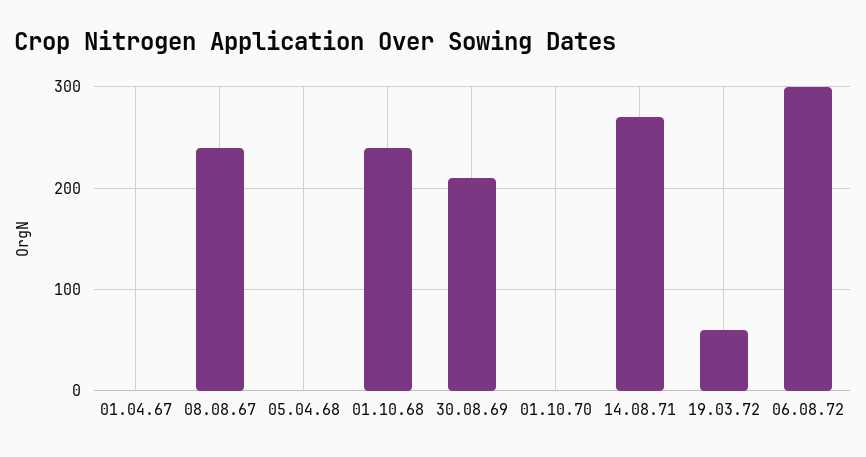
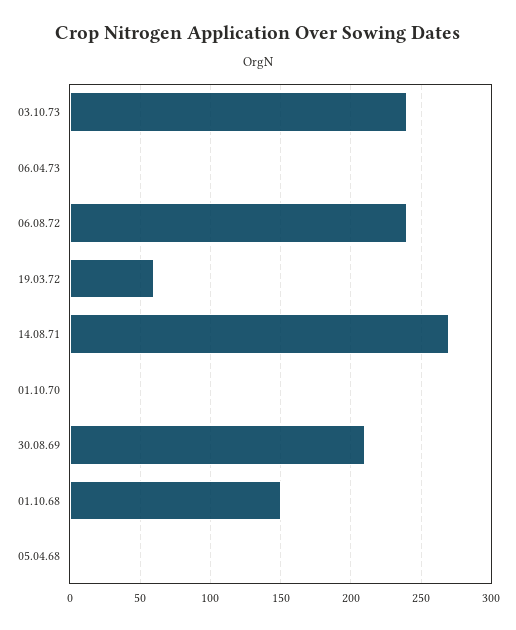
01.04.67: 0 -> none
08.08.67: 240 -> none
01.10.68: 240 -> 150
06.08.72: 300 -> 240
03.10.73: none -> 240
06.04.73: none -> 0

